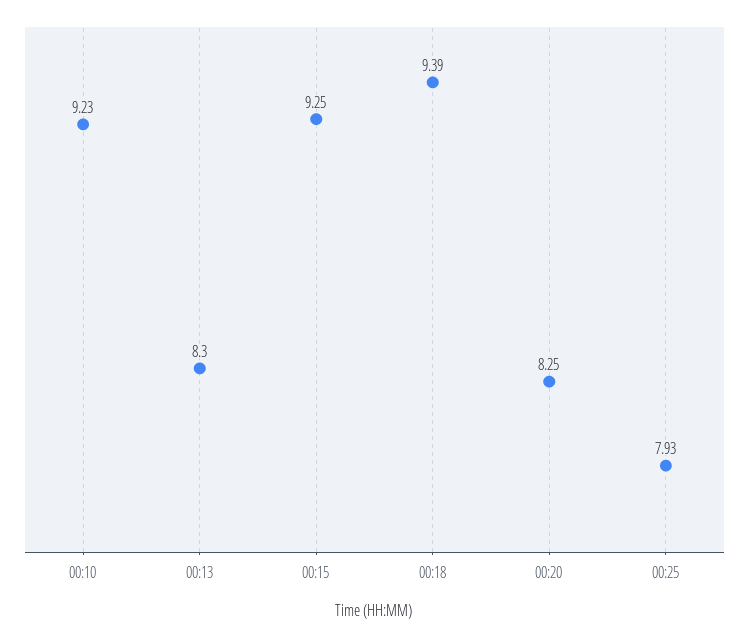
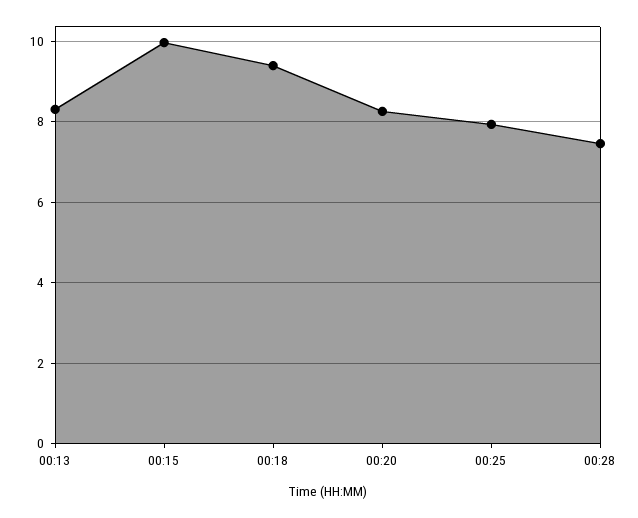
00:10: 9.23 -> none
00:15: 9.25 -> 10
00:28: none -> 7.4

